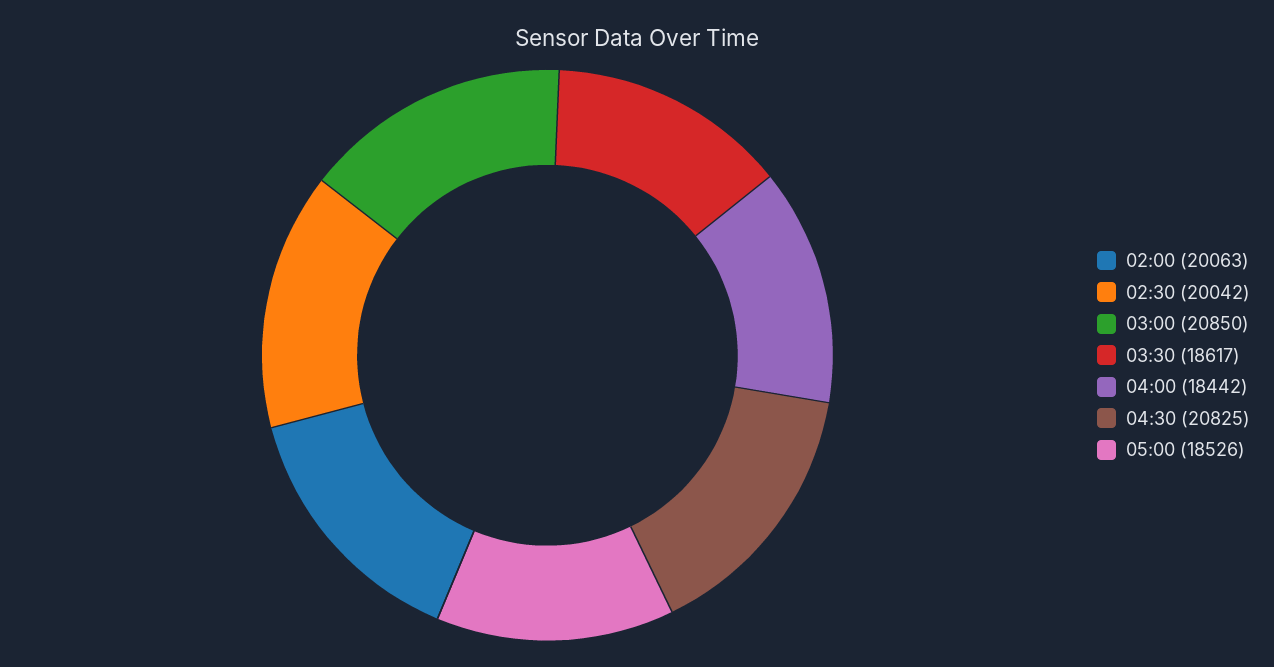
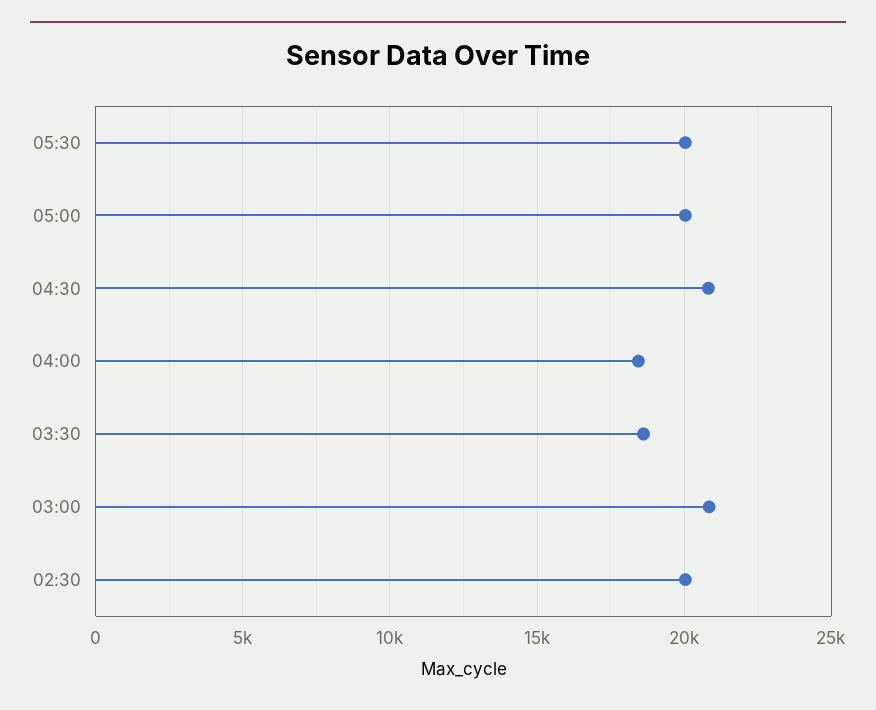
02:00: 20063 -> none
05:00: 18526 -> 20000
05:30: none -> 20000

